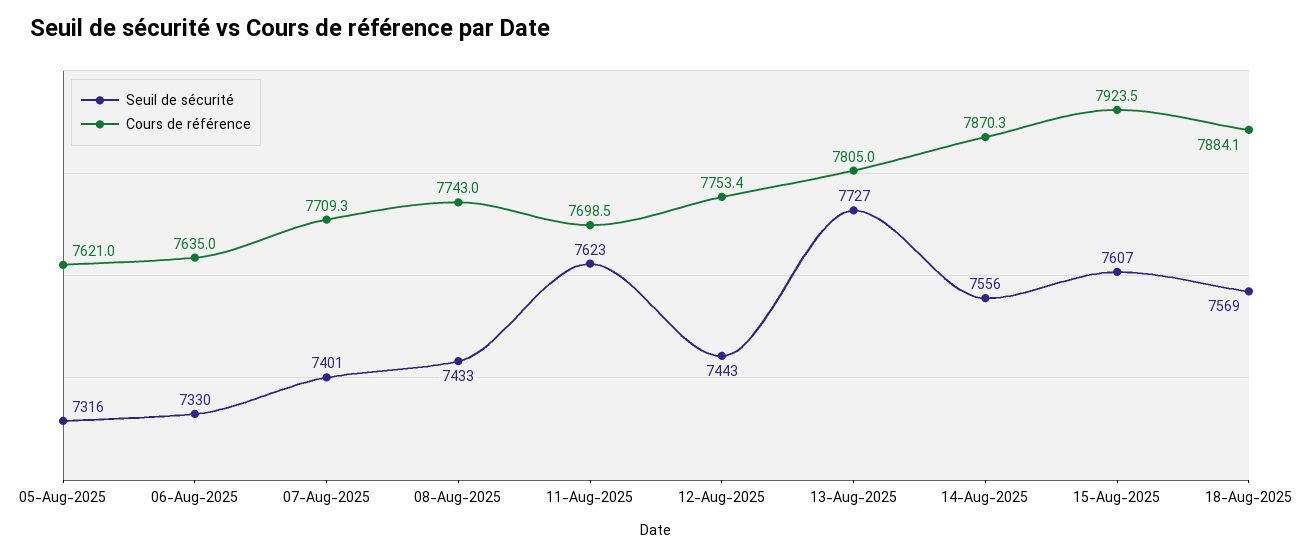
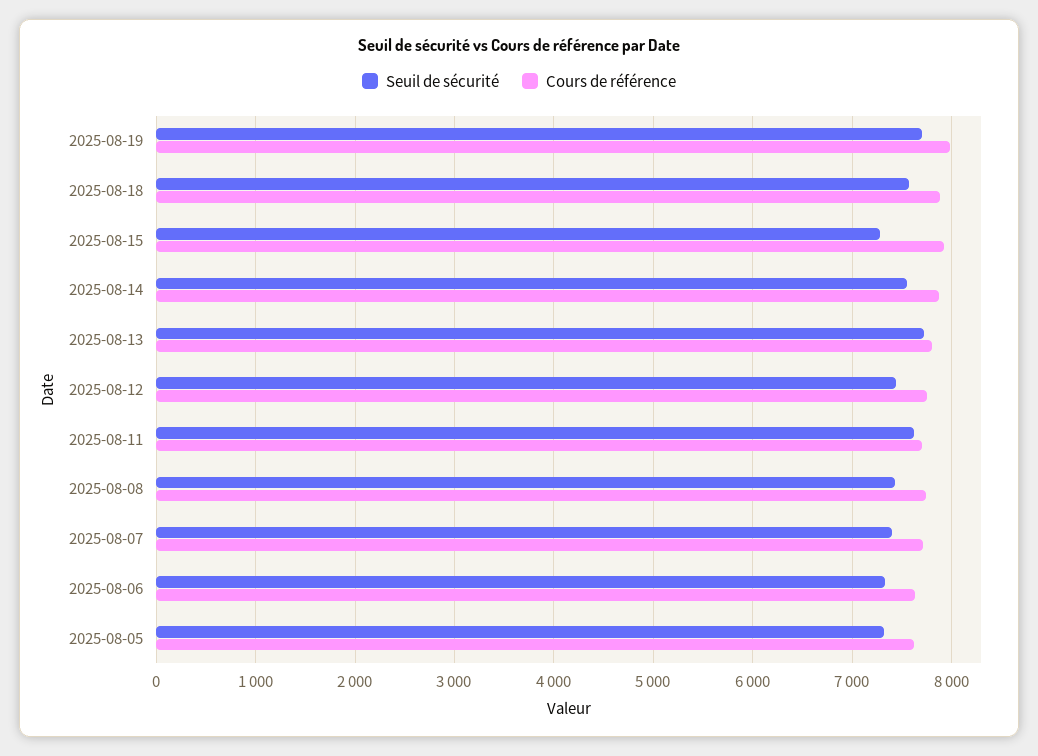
Seuil de sécurité, 15-Aug-2025: 7607 -> 7300
Seuil de sécurité, 2025-08-19: none -> 7700
Cours de référence, 2025-08-19: none -> 8000

